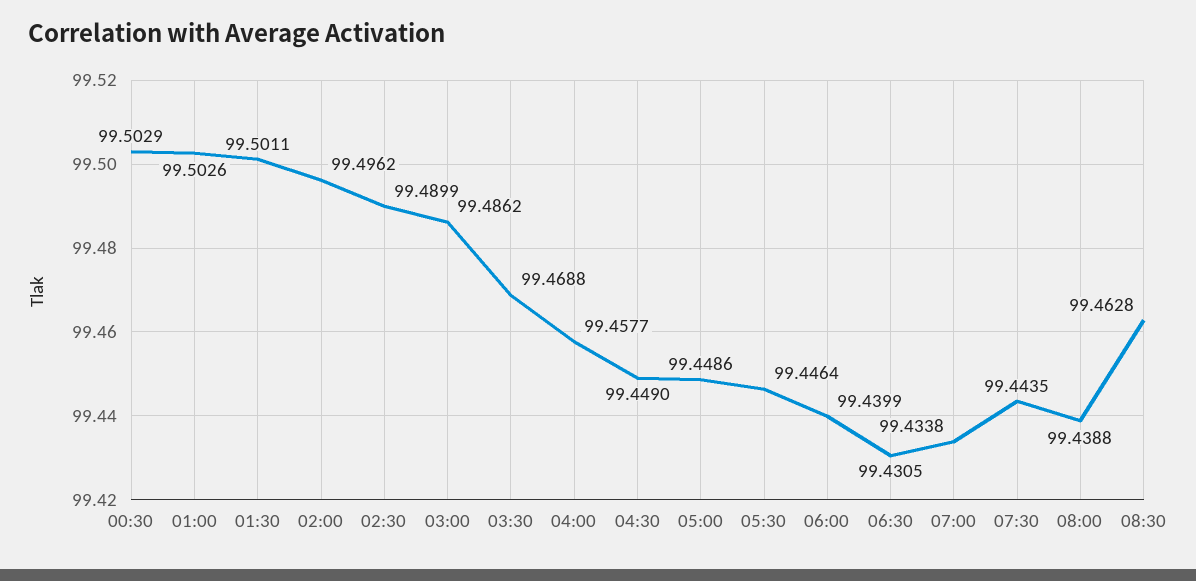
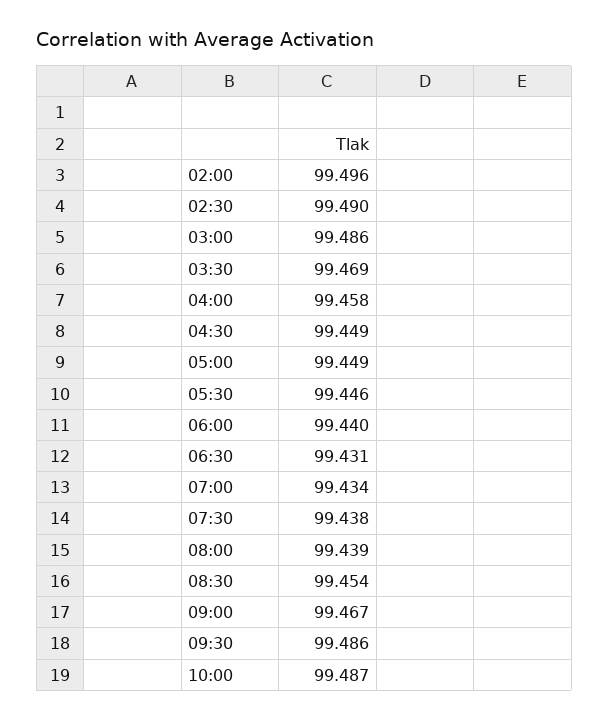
00:30: 99.5029 -> none
01:00: 99.5026 -> none
01:30: 99.5011 -> none
07:30: 99.4435 -> 99.438
08:30: 99.4628 -> 99.454
09:00: none -> 99.467
09:30: none -> 99.486
10:00: none -> 99.487

